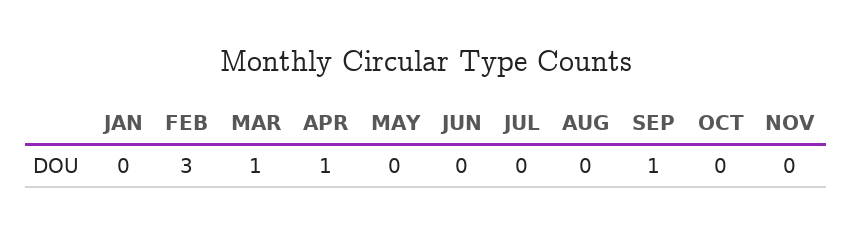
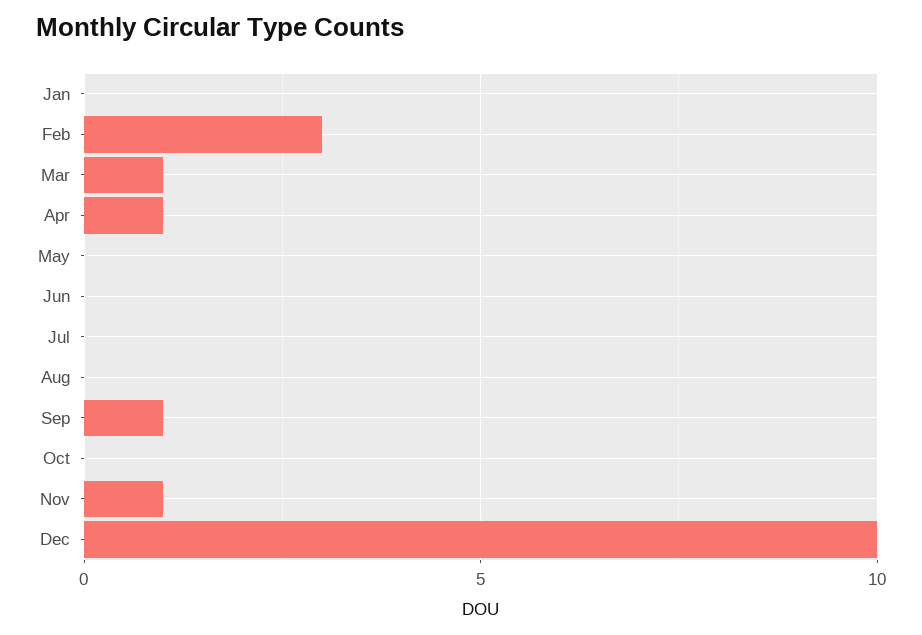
NOV: 0 -> 1
Dec: none -> 10

